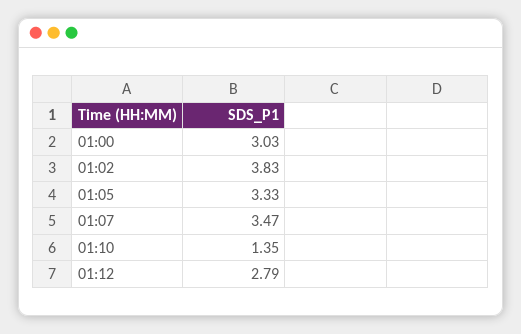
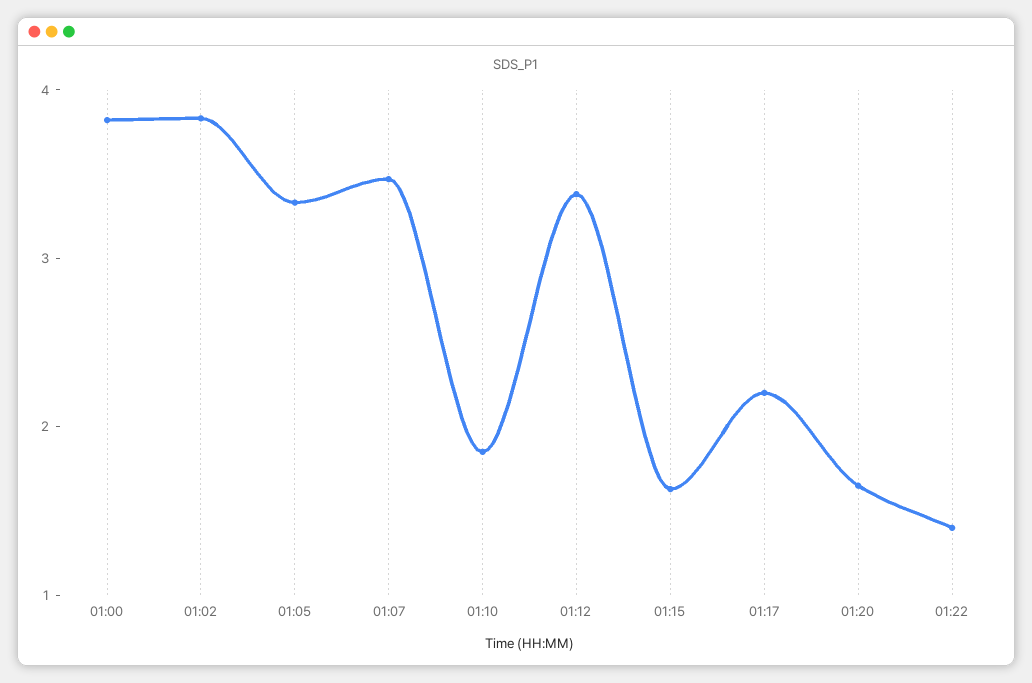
01:00: 3.03 -> 3.8
01:10: 1.35 -> 1.8
01:12: 2.79 -> 3.4
01:15: none -> 1.6
01:17: none -> 2.2
01:20: none -> 1.6
01:22: none -> 1.4

